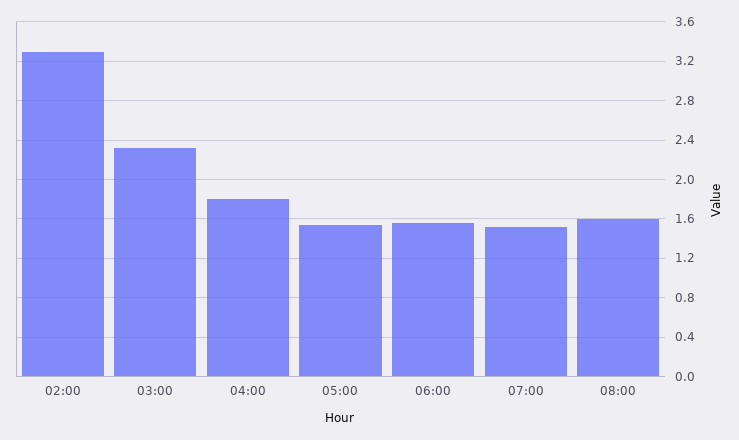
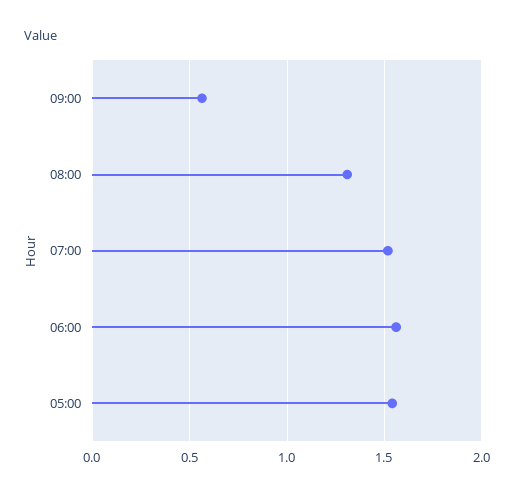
02:00: 3.3 -> none
03:00: 2.3 -> none
04:00: 1.8 -> none
08:00: 1.6 -> 1.3
09:00: none -> 0.55

